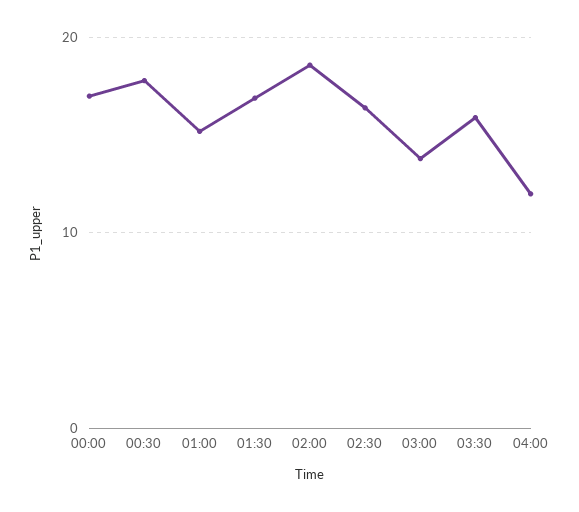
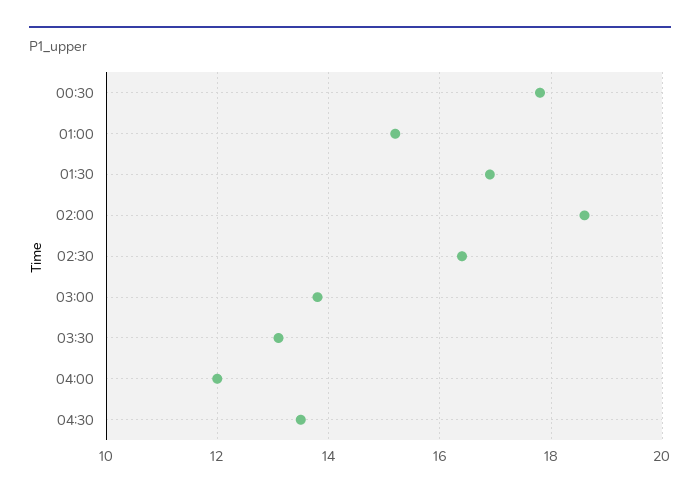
00:00: 17 -> none
03:30: 16 -> 13
04:30: none -> 13.5

